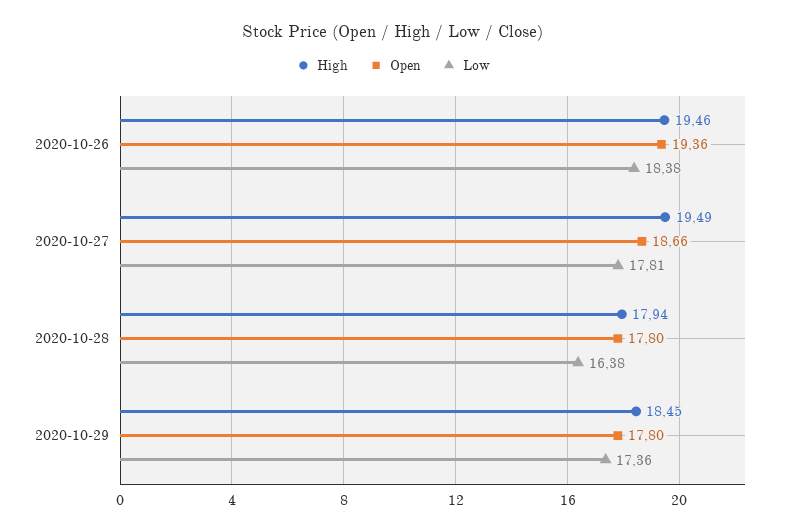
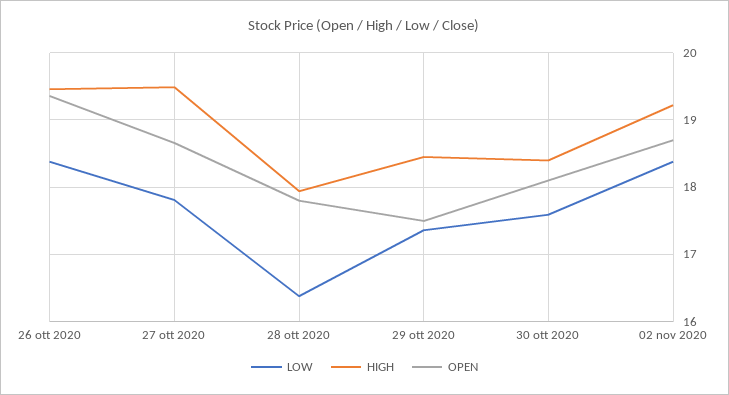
Open, 2020-10-29: 17.8 -> 17.5
Low, 30 ott 2020: none -> 17.6
High, 30 ott 2020: none -> 18.4
Open, 30 ott 2020: none -> 18.1
Low, 02 nov 2020: none -> 18.4
High, 02 nov 2020: none -> 19.2
Open, 02 nov 2020: none -> 18.7

